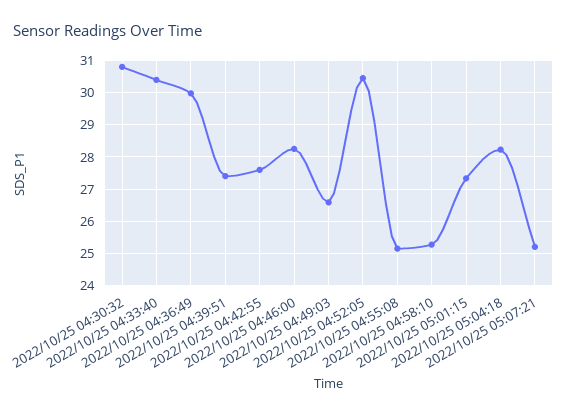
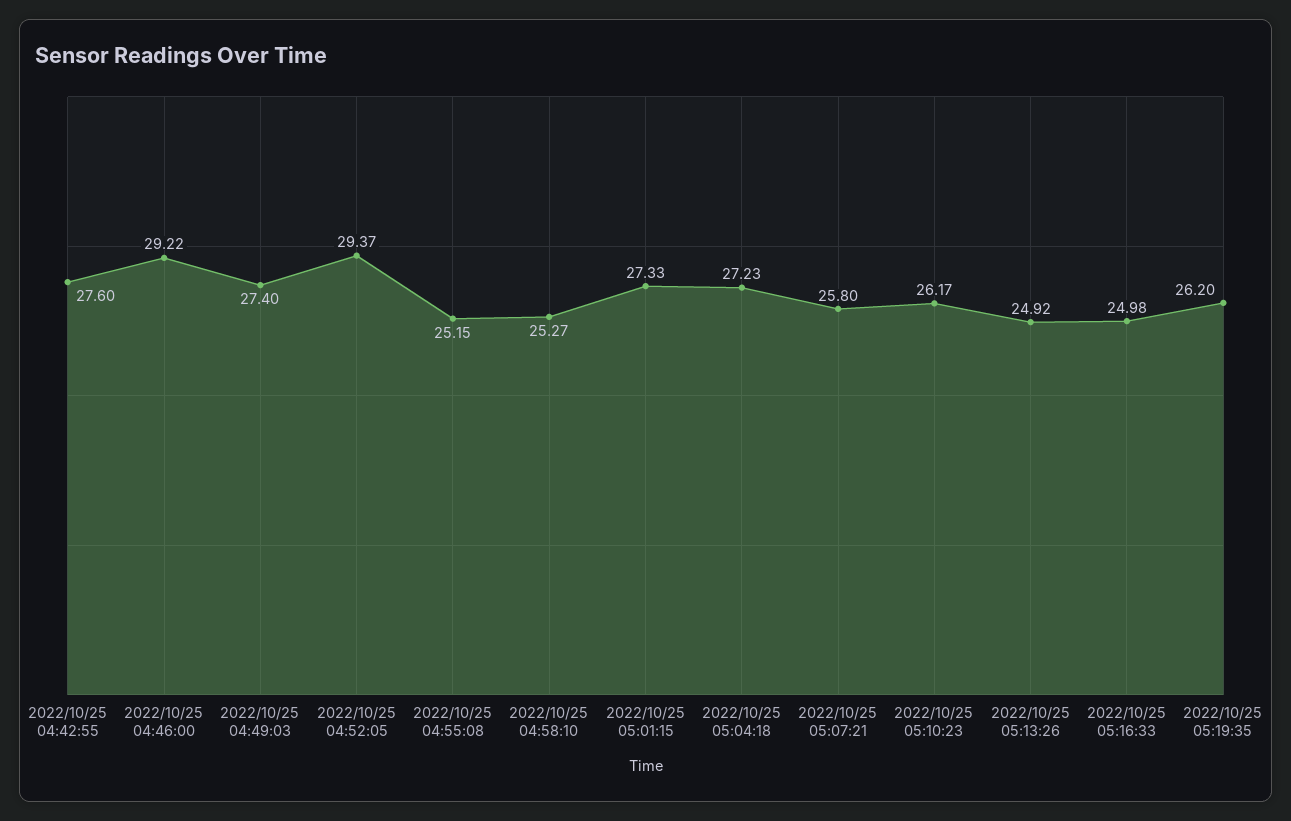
2022/10/25 04:30:32: 30.8 -> none
2022/10/25 04:33:40: 30.4 -> none
2022/10/25 04:36:49: 30 -> none
2022/10/25 04:39:51: 27.4 -> none
2022/10/25 04:46:00: 28.2 -> 29.22
2022/10/25 04:49:03: 26.6 -> 27.4
2022/10/25 04:52:05: 30.4 -> 29.37
2022/10/25 05:04:18: 28.2 -> 27.23
2022/10/25 05:07:21: 25.2 -> 25.8
2022/10/25 05:10:23: none -> 26.17
2022/10/25 05:13:26: none -> 24.92
2022/10/25 05:16:33: none -> 24.98
2022/10/25 05:19:35: none -> 26.2

